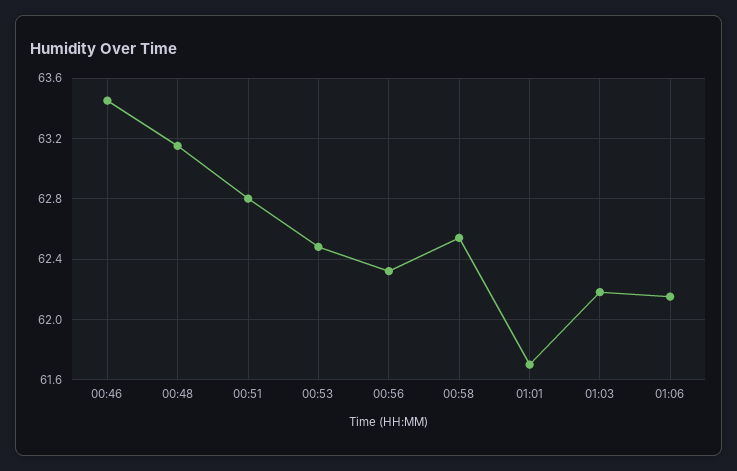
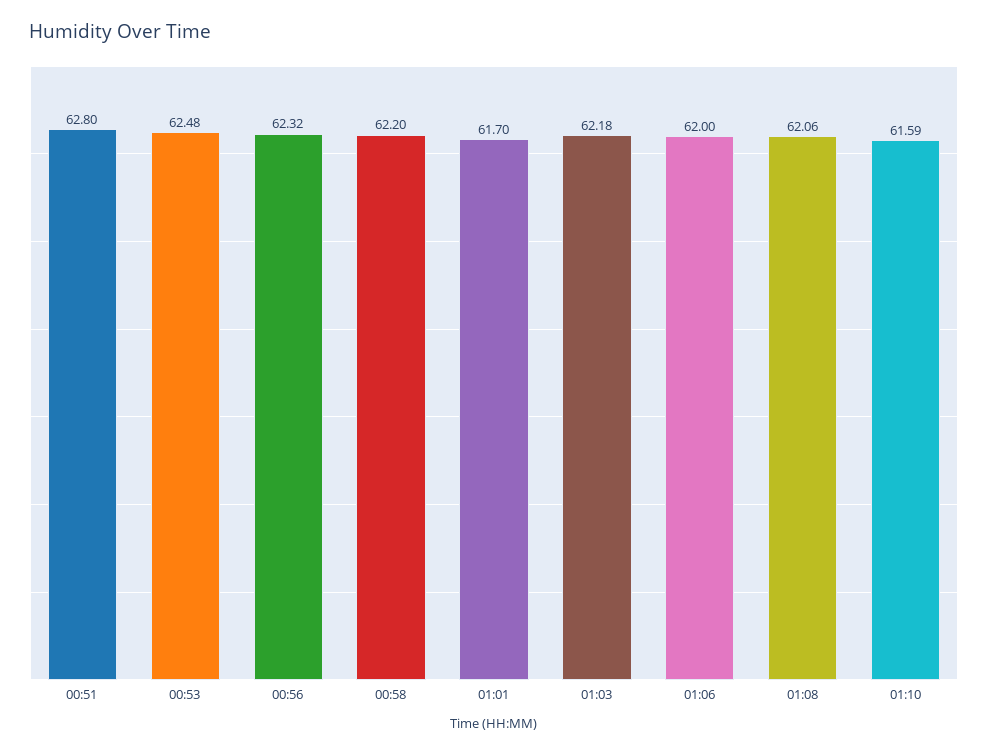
00:46: 63.45 -> none
00:48: 63.15 -> none
00:58: 62.55 -> 62.2
01:06: 62.15 -> 62
01:08: none -> 62.06
01:10: none -> 61.59

